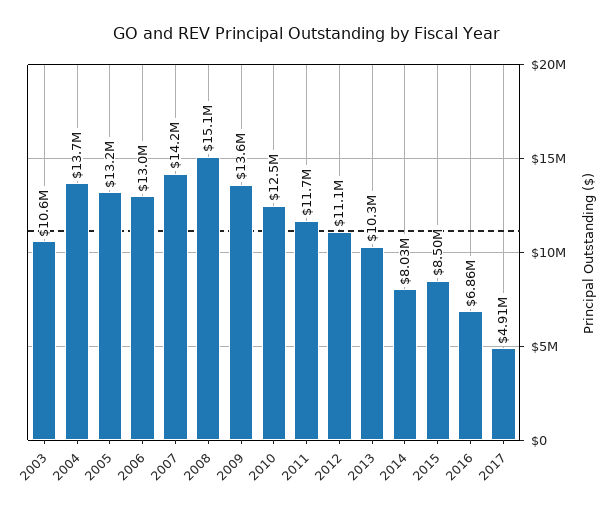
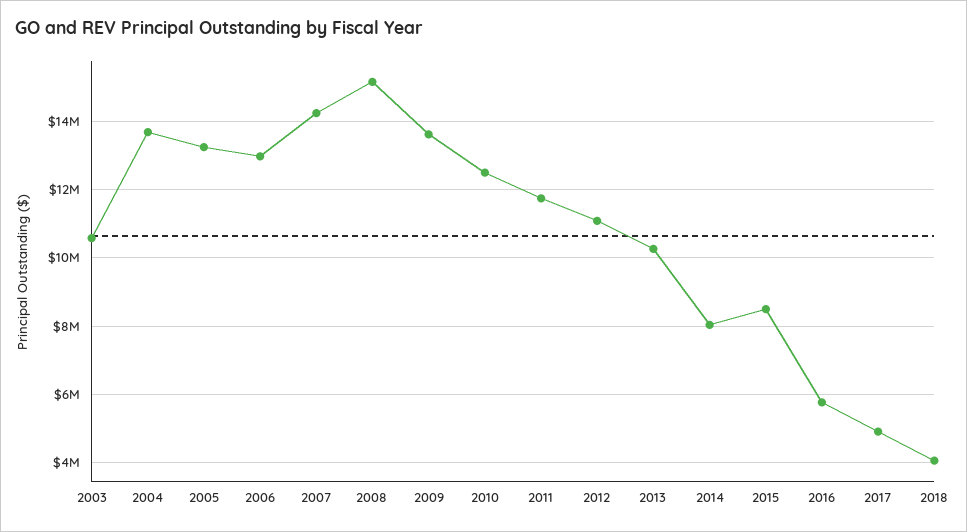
2016: 6860000 -> 5800000
2018: none -> 4000000

